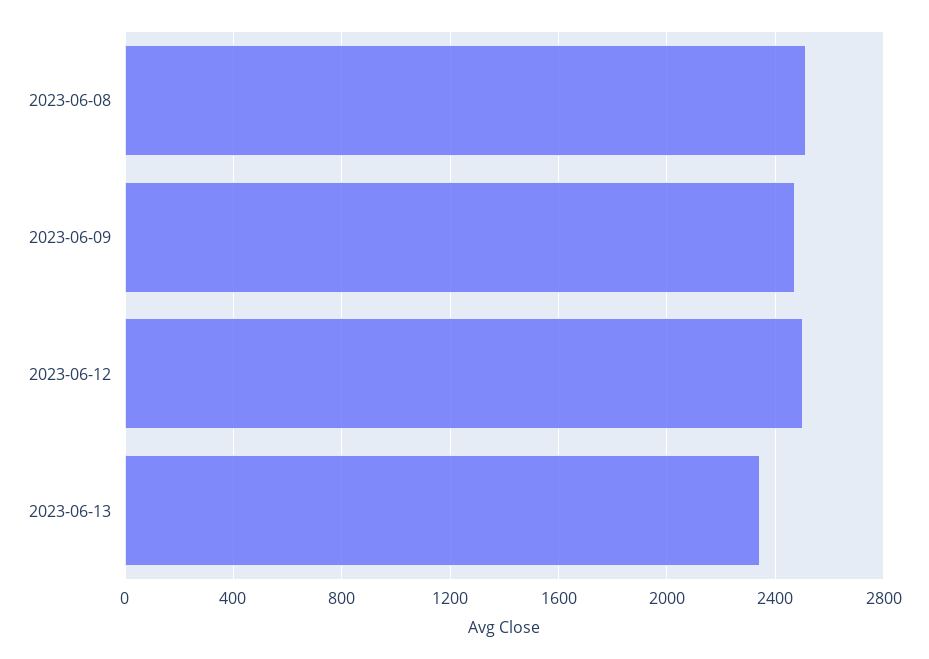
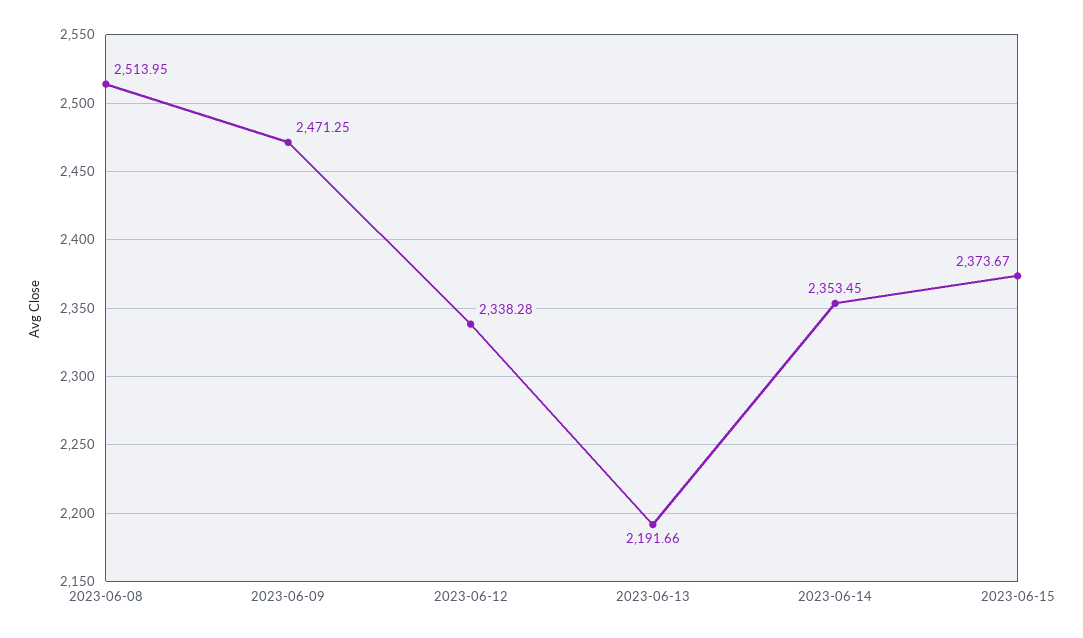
2023-06-12: 2500 -> 2338.28
2023-06-13: 2350 -> 2191.66
2023-06-14: none -> 2353.45
2023-06-15: none -> 2373.67

